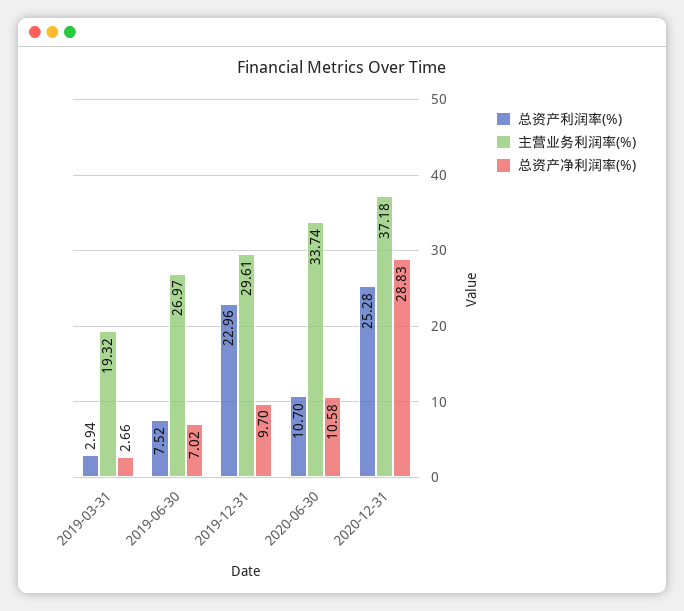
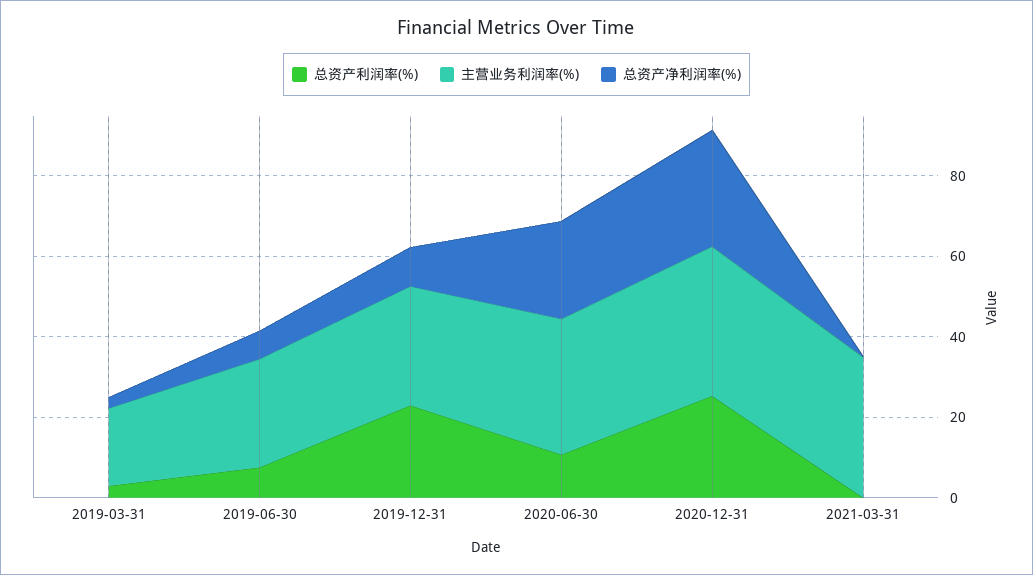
总资产净利润率(%), 2020-06-30: 10.58 -> 25
总资产利润率(%), 2021-03-31: none -> 0
主营业务利润率(%), 2021-03-31: none -> 35
总资产净利润率(%), 2021-03-31: none -> 0

